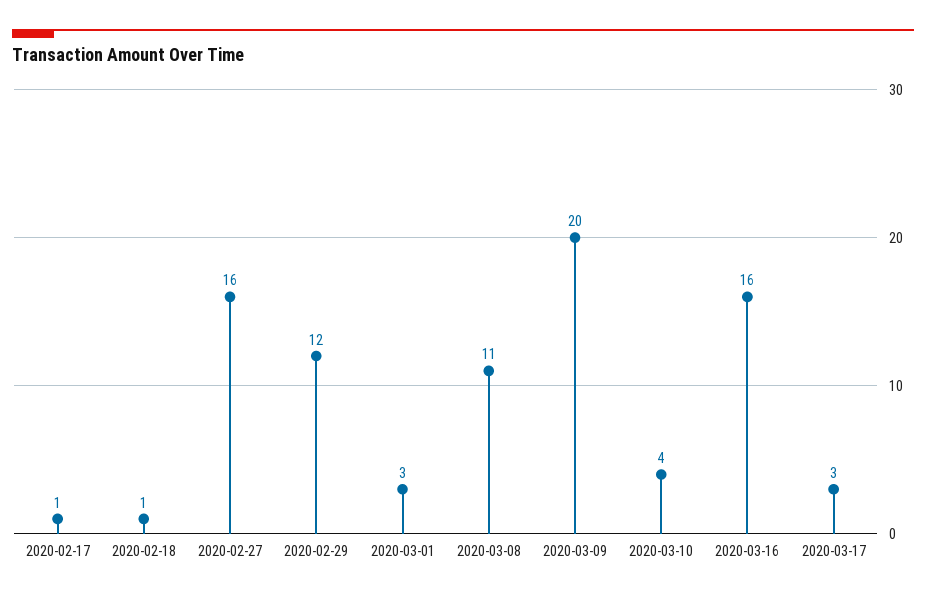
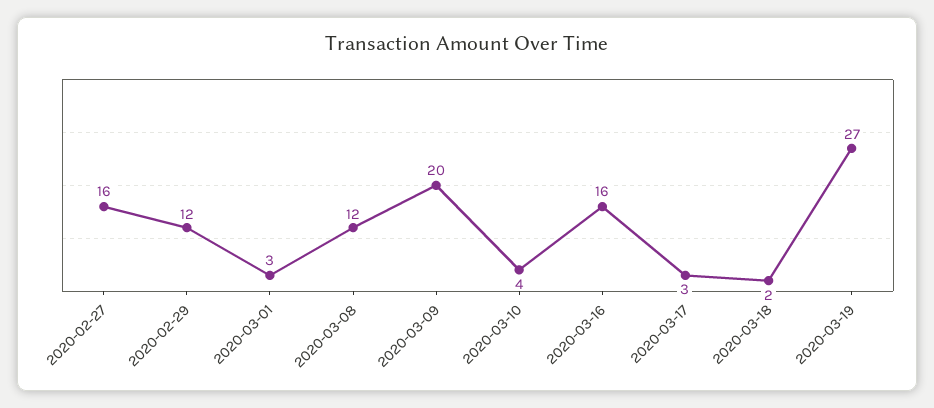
2020-02-17: 1 -> none
2020-02-18: 1 -> none
2020-03-08: 11 -> 12
2020-03-18: none -> 2
2020-03-19: none -> 27

